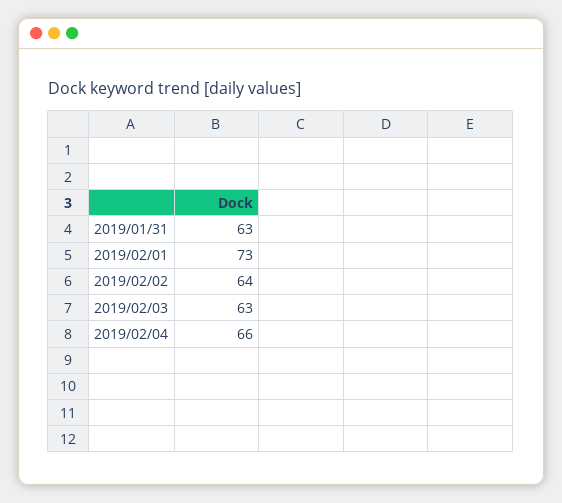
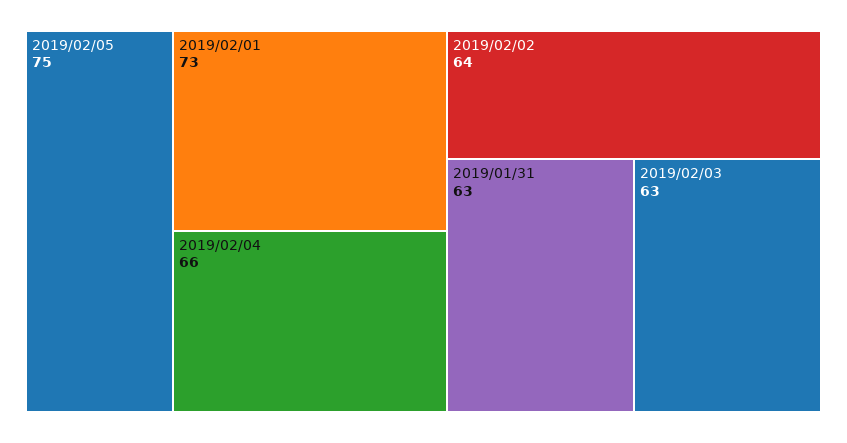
2019/02/05: none -> 75

